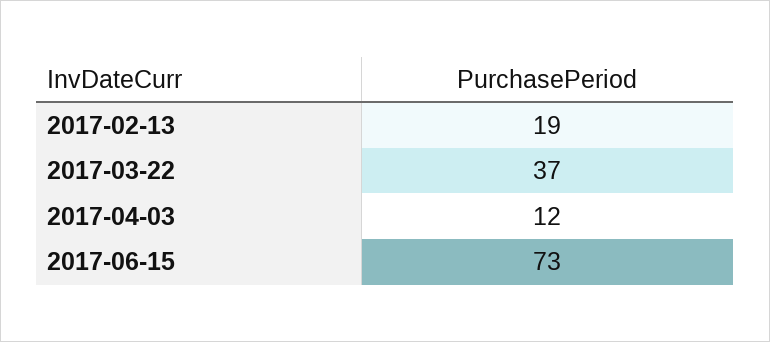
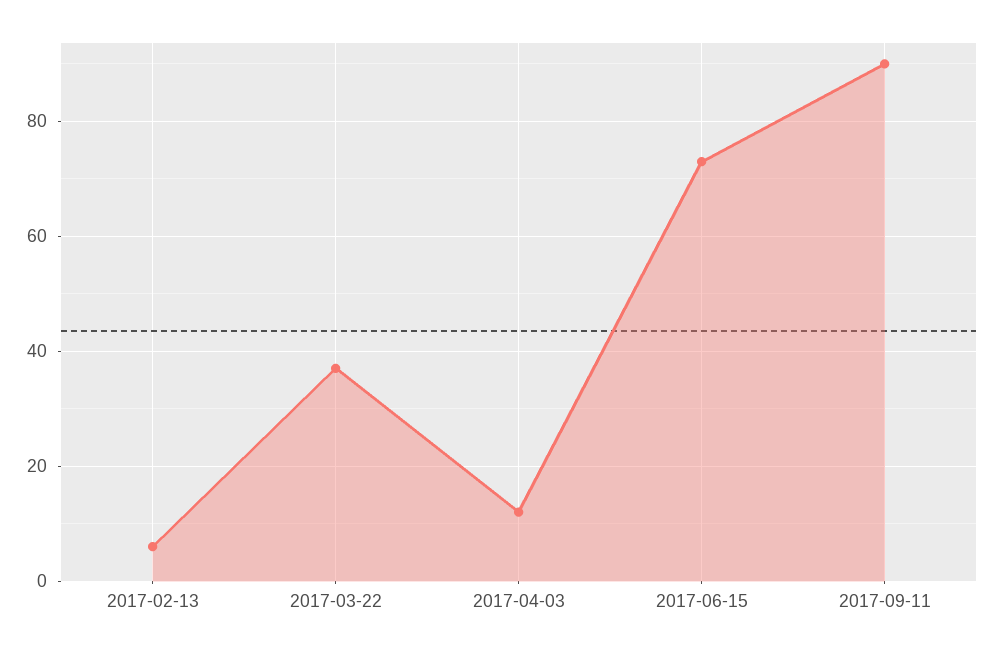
2017-02-13: 19 -> 5
2017-09-11: none -> 90

